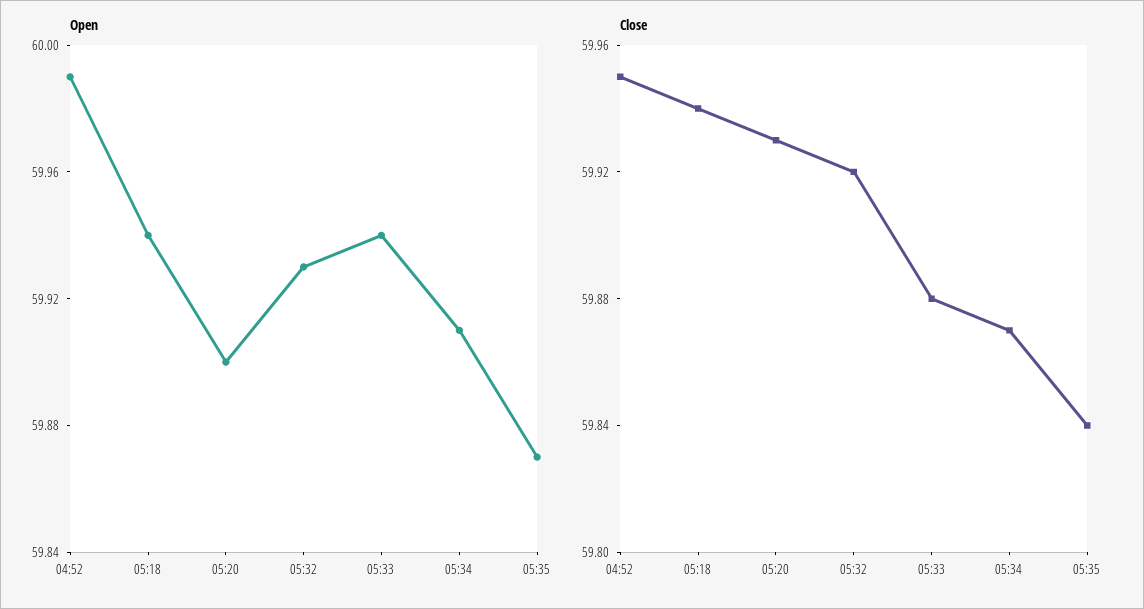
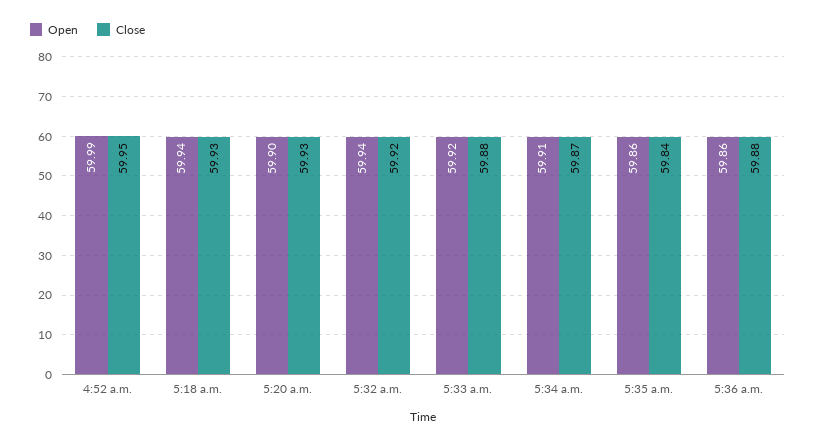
Open, 05:32: 59.93 -> 59.94
Open, 05:33: 59.94 -> 59.92
Open, 05:35: 59.87 -> 59.86
Close, 05:18: 59.94 -> 59.93
Open, 5:36 a.m.: none -> 59.86
Close, 5:36 a.m.: none -> 59.88

